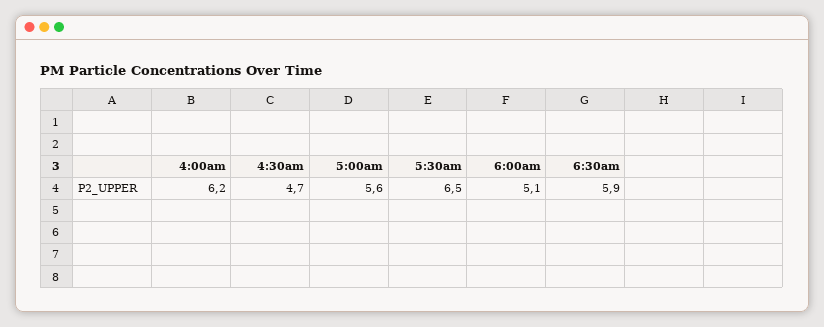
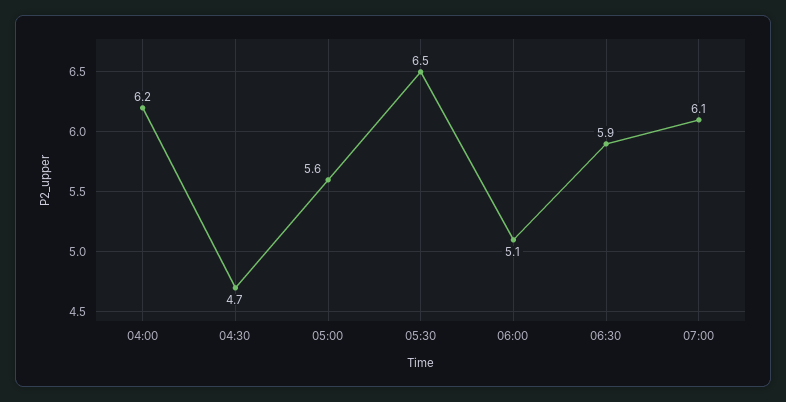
07:00: none -> 6.1

